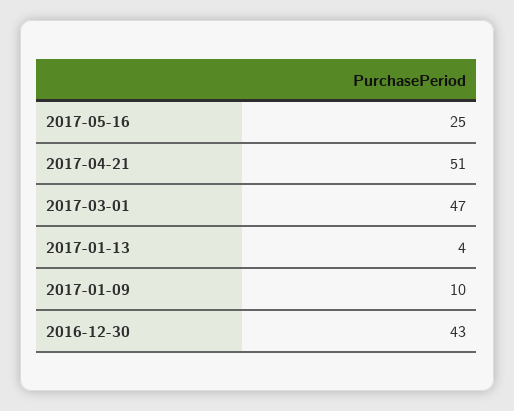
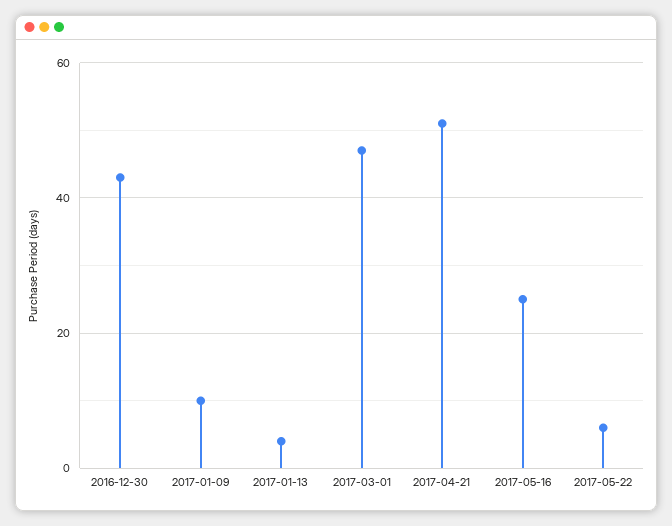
2017-05-22: none -> 5

